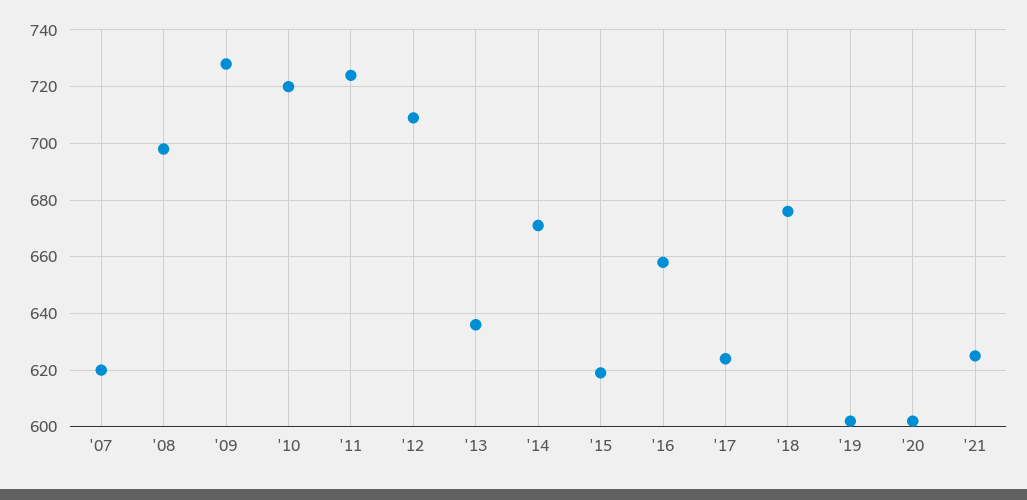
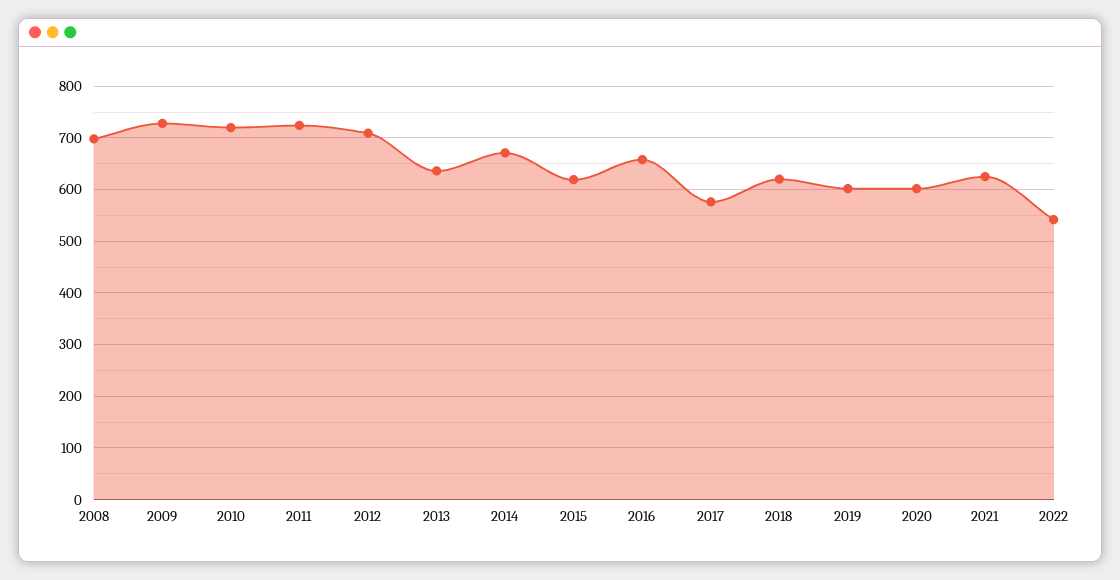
'07: 620 -> none
'17: 625 -> 580
'18: 675 -> 620
2022: none -> 540

